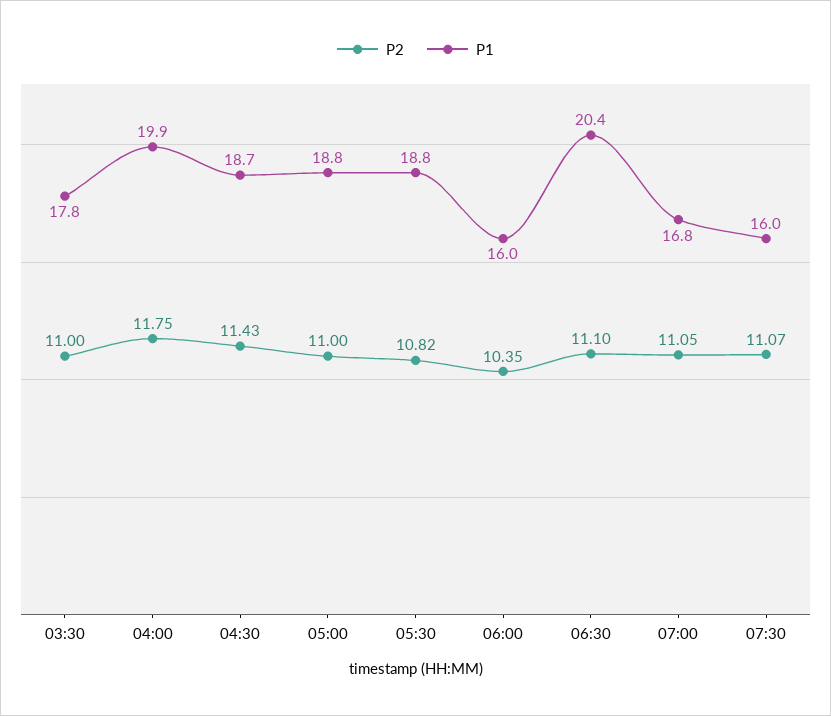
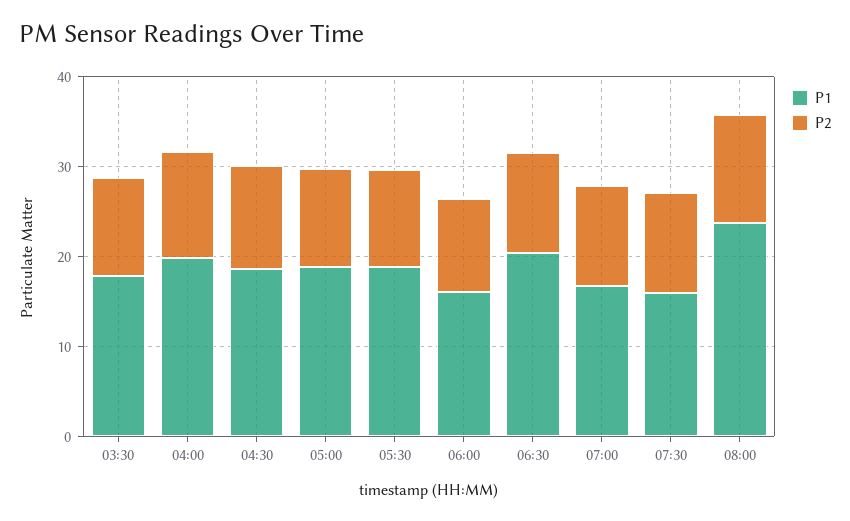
P1, 08:00: none -> 24
P2, 08:00: none -> 12

